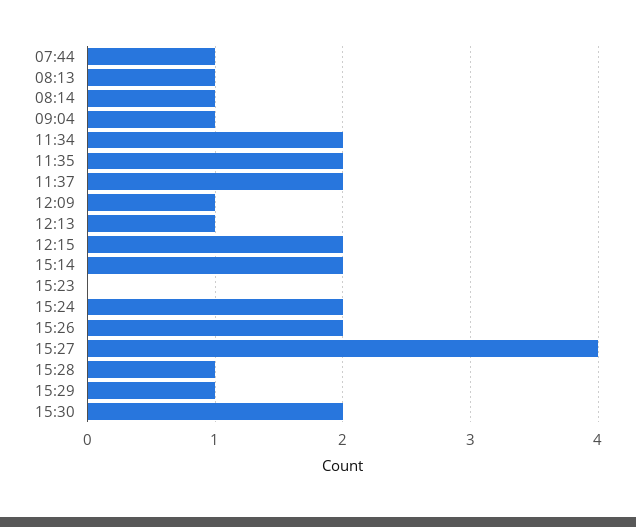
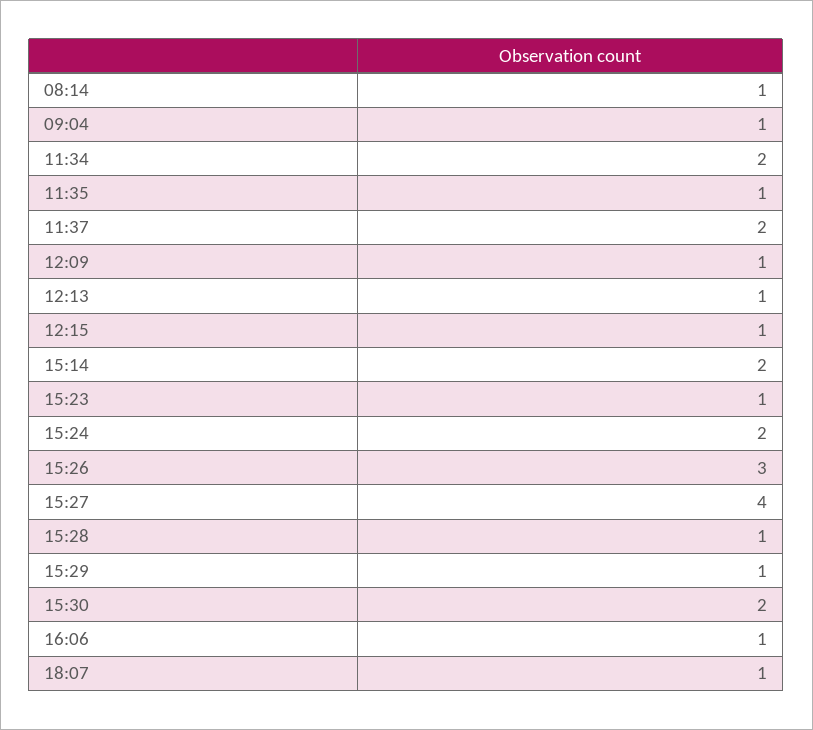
07:44: 1 -> none
08:13: 1 -> none
11:35: 2 -> 1
12:15: 2 -> 1
15:23: 0 -> 1
15:26: 2 -> 3
16:06: none -> 1
18:07: none -> 1

